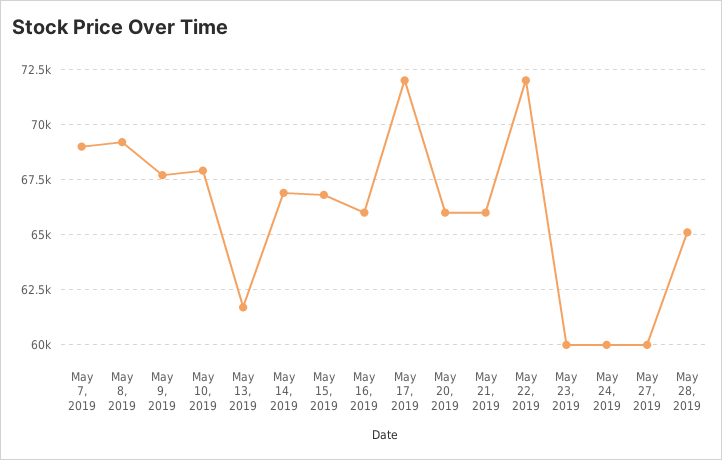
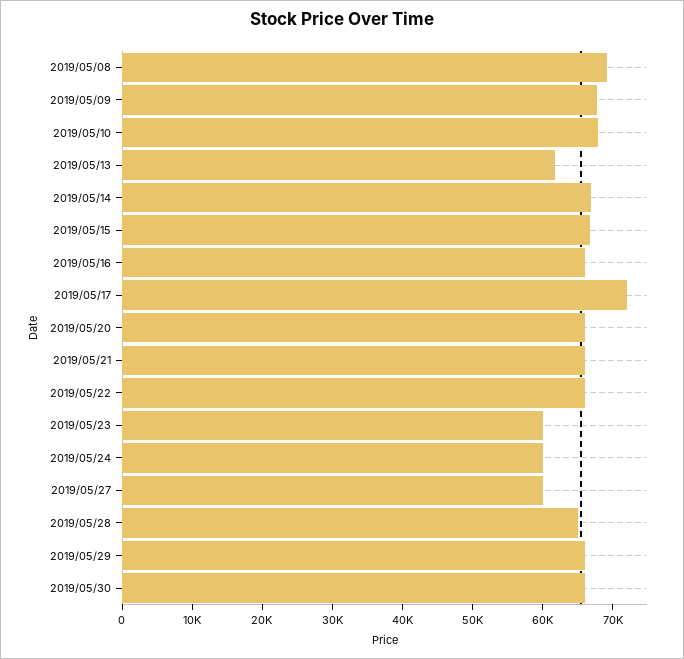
May 7, 2019: 69000 -> none
May 22, 2019: 72000 -> 66000
2019/05/29: none -> 66000
2019/05/30: none -> 66000

